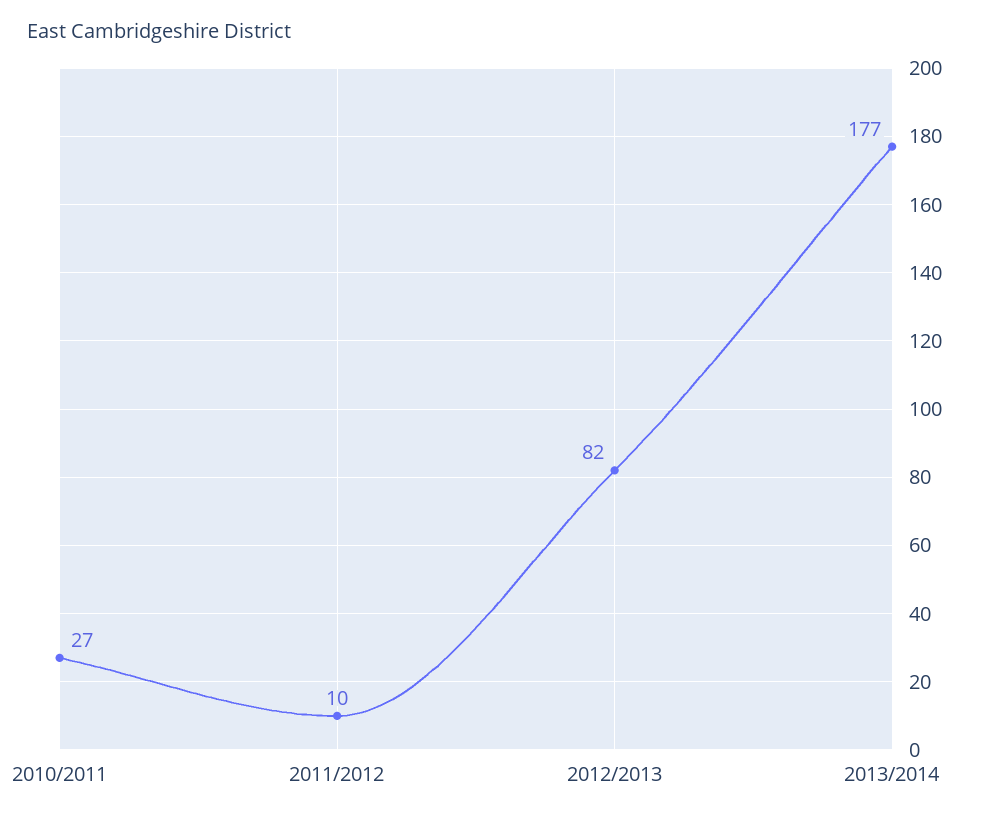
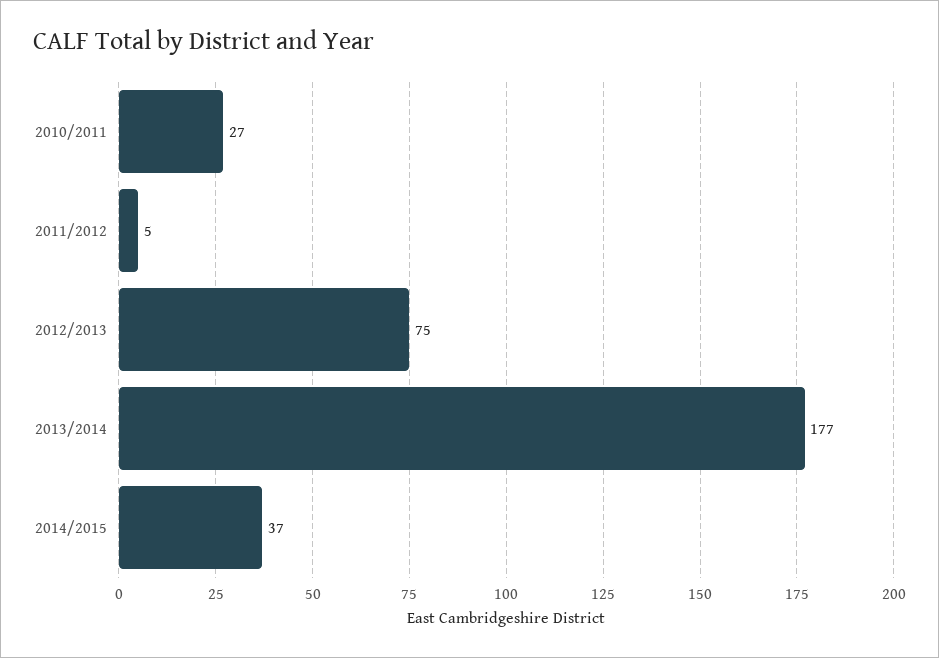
2011/2012: 10 -> 5
2012/2013: 82 -> 75
2014/2015: none -> 37

